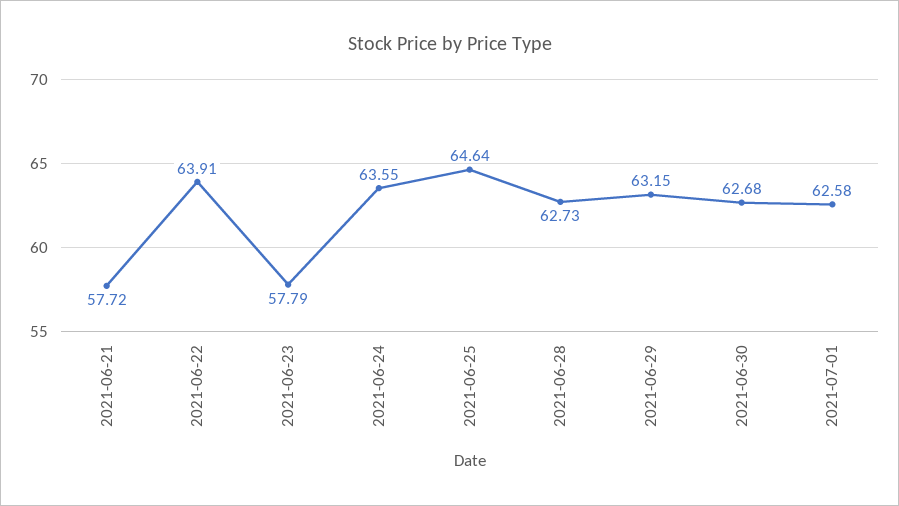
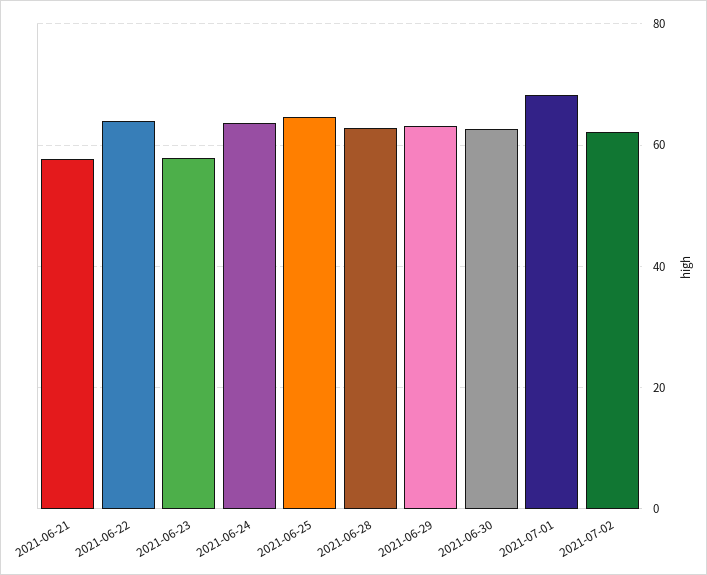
2021-07-01: 62.58 -> 68
2021-07-02: none -> 62

